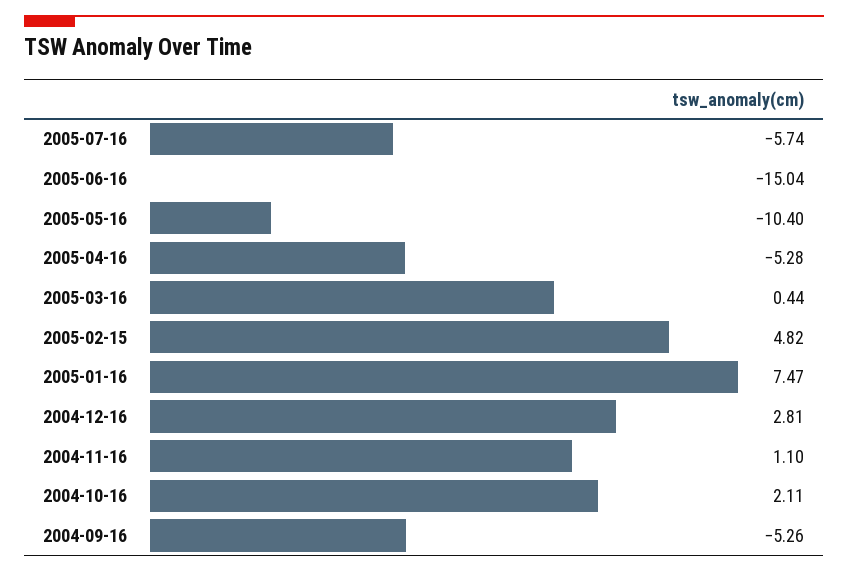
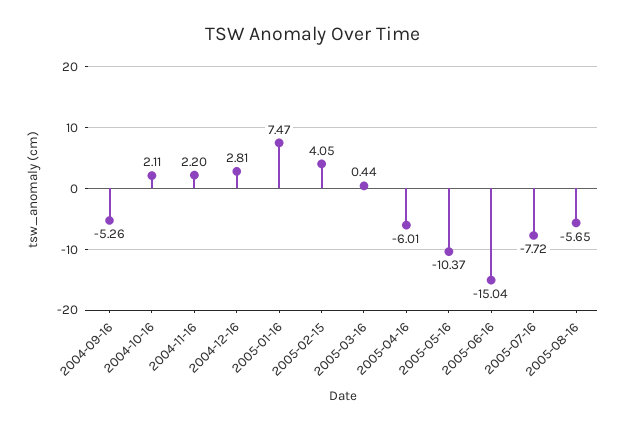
2005-07-16: -5.74 -> -7.72
2005-05-16: -10.4 -> -10.37
2005-04-16: -5.28 -> -6.01
2005-02-15: 4.82 -> 4.05
2004-11-16: 1.1 -> 2.2
2005-08-16: none -> -5.65

